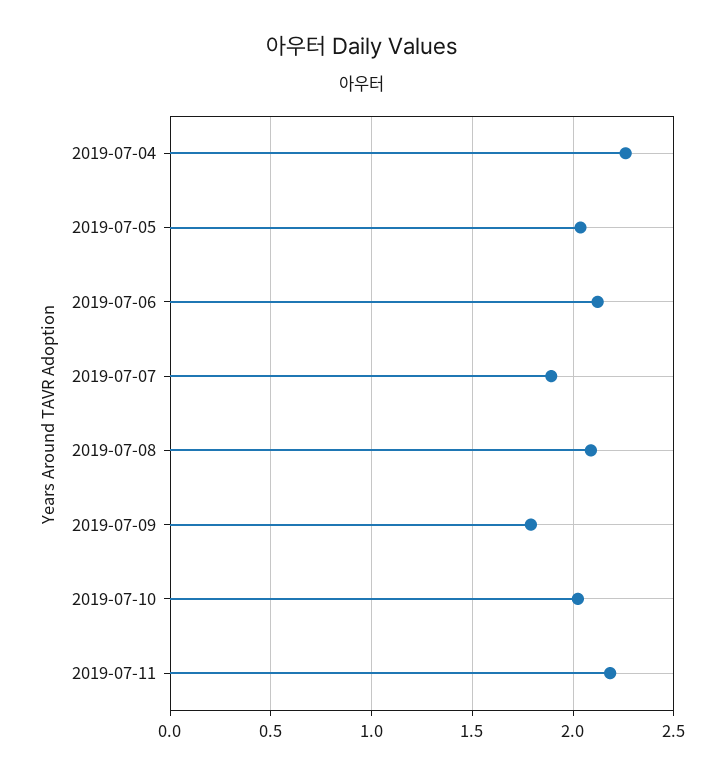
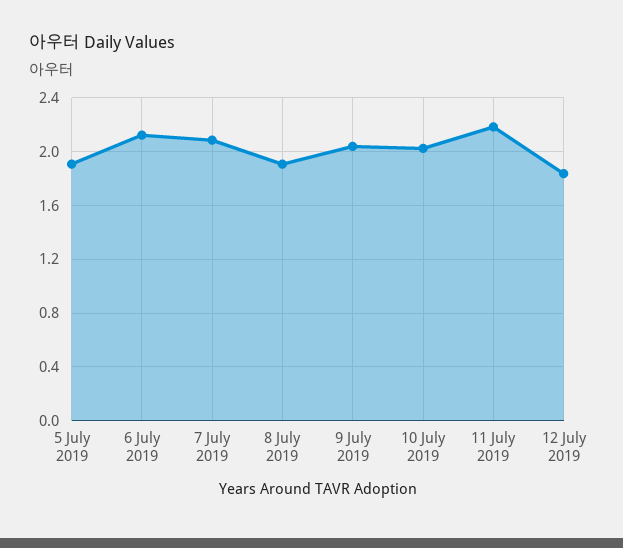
2019-07-04: 2.25 -> none
2019-07-05: 2.05 -> 1.9
2019-07-07: 1.9 -> 2.1
2019-07-08: 2.1 -> 1.9
2019-07-09: 1.8 -> 2.05
12 July 2019: none -> 1.85

